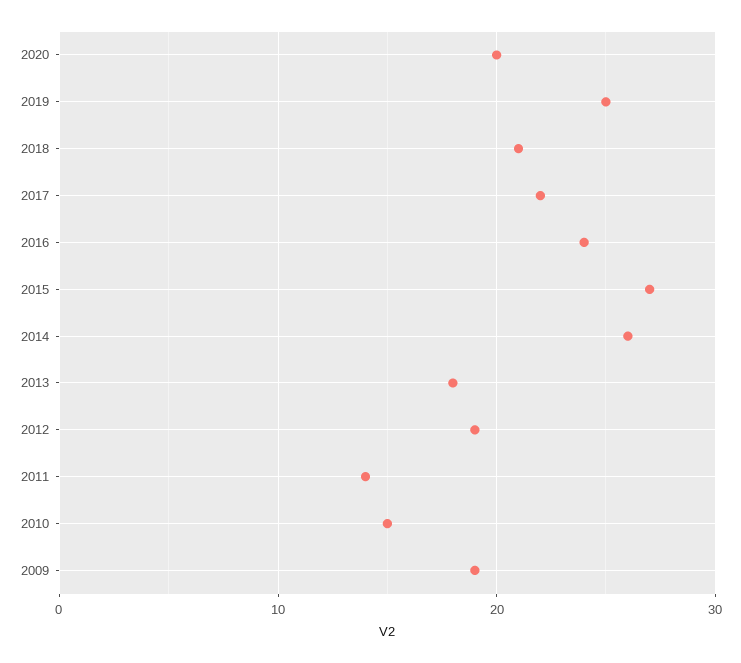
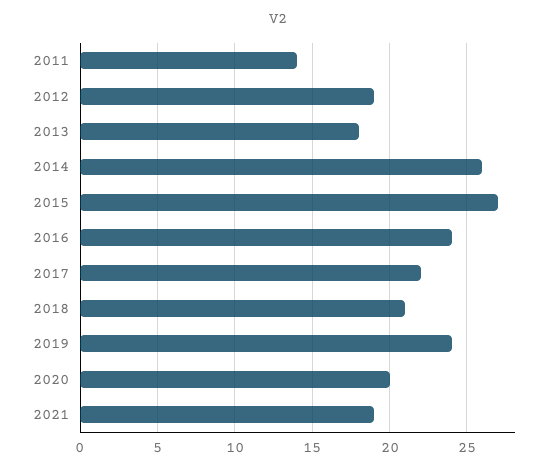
2019: 25 -> 24
2010: 15 -> none
2009: 19 -> none
2021: none -> 19

